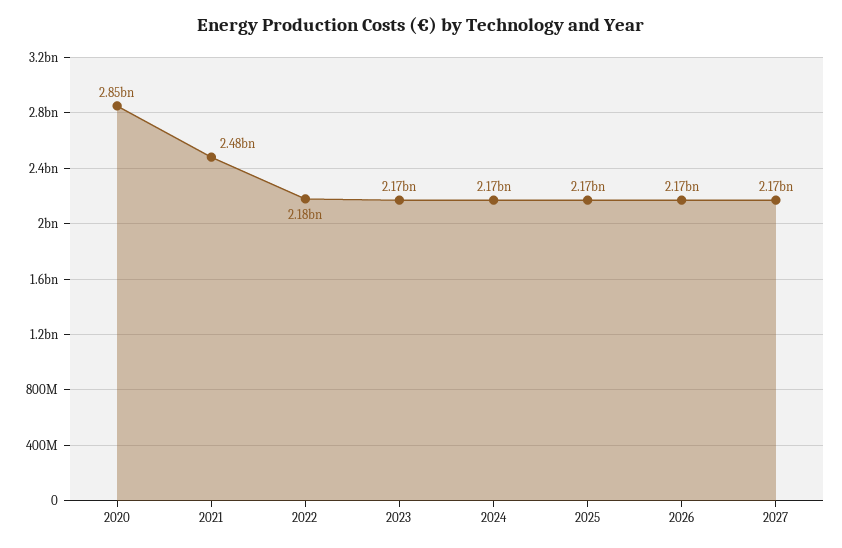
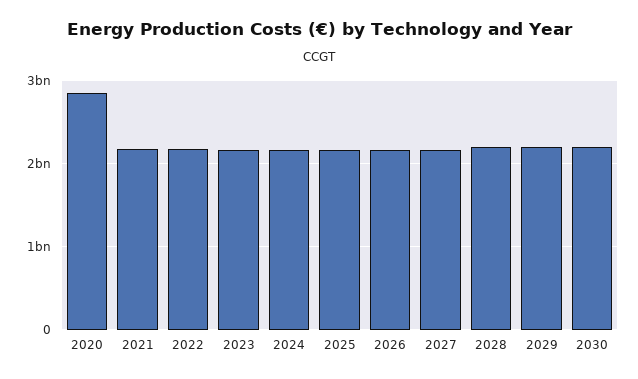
2021: 2480000000 -> 2200000000
2028: none -> 2200000000
2029: none -> 2200000000
2030: none -> 2200000000

